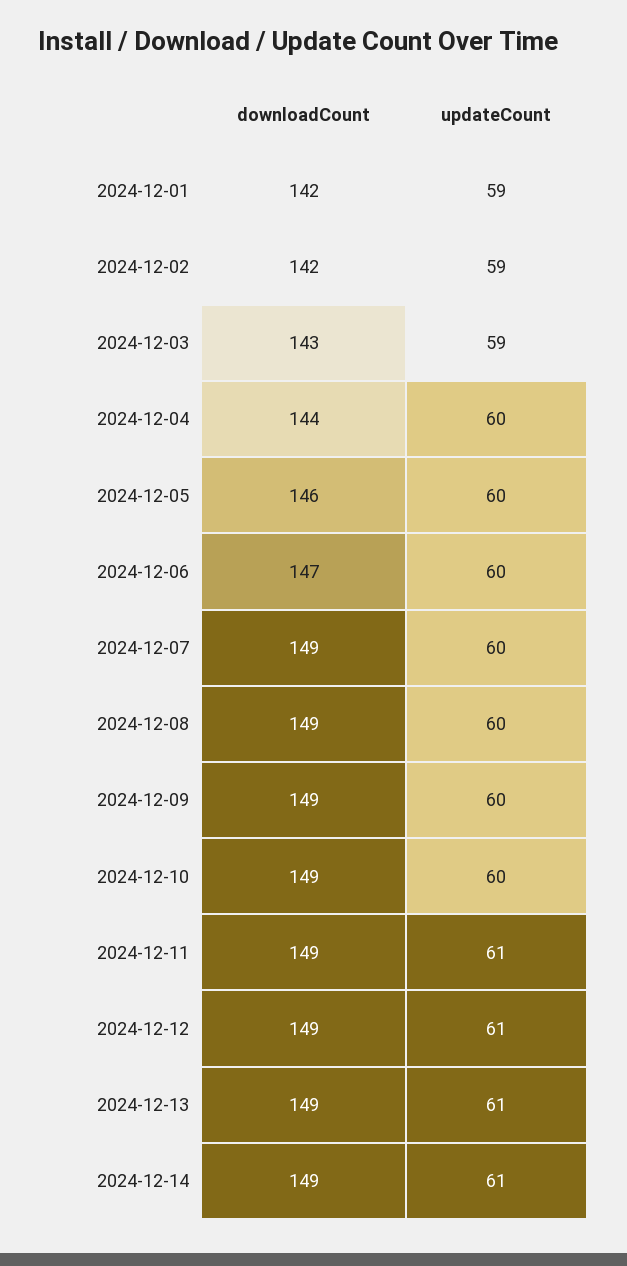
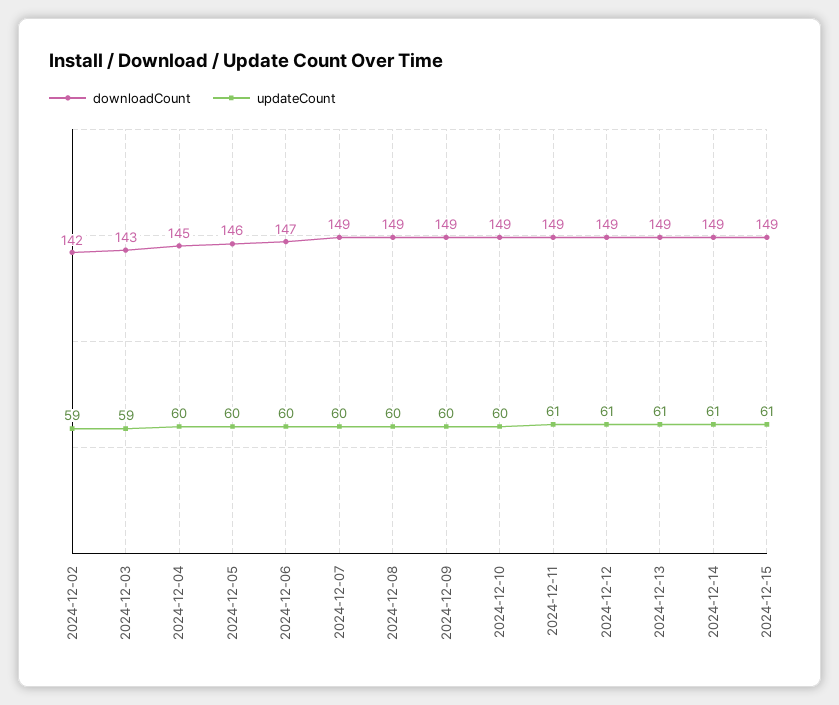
downloadCount, 2024-12-01: 142 -> none
updateCount, 2024-12-01: 59 -> none
downloadCount, 2024-12-04: 144 -> 145
downloadCount, 2024-12-15: none -> 149
updateCount, 2024-12-15: none -> 61

